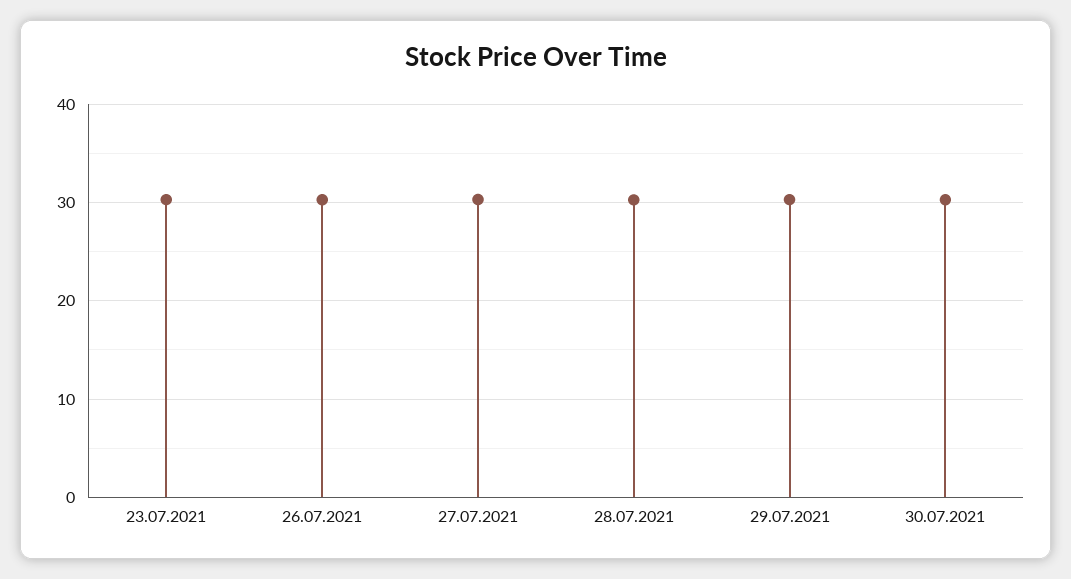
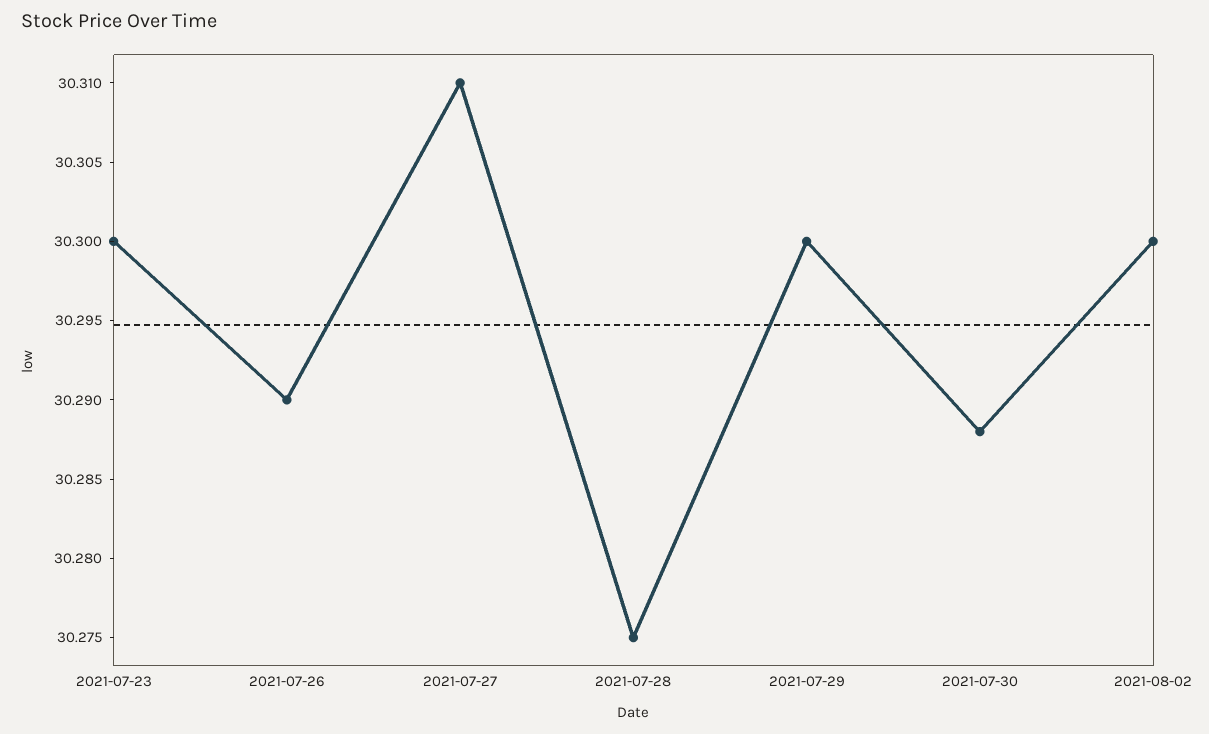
2021-08-02: none -> 30.3

